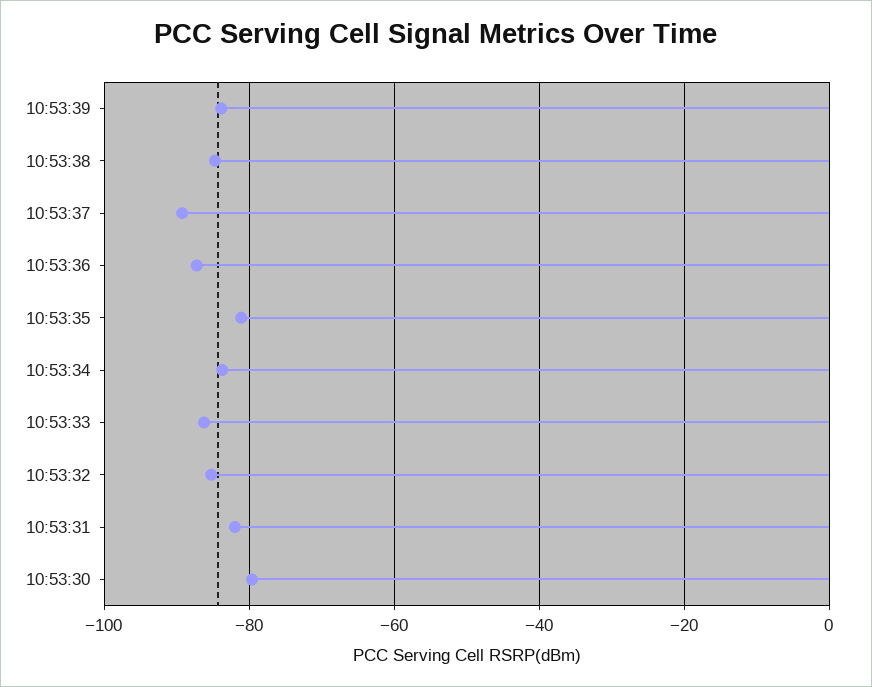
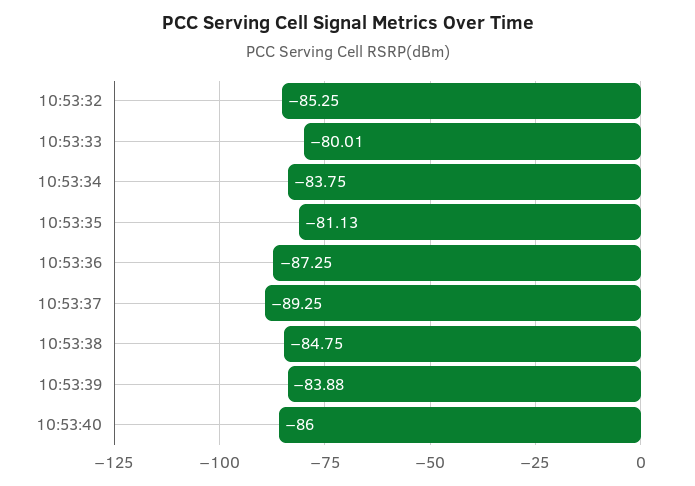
10:53:33: -86 -> -80.01
10:53:31: -82 -> none
10:53:30: -80 -> none
10:53:40: none -> -86

